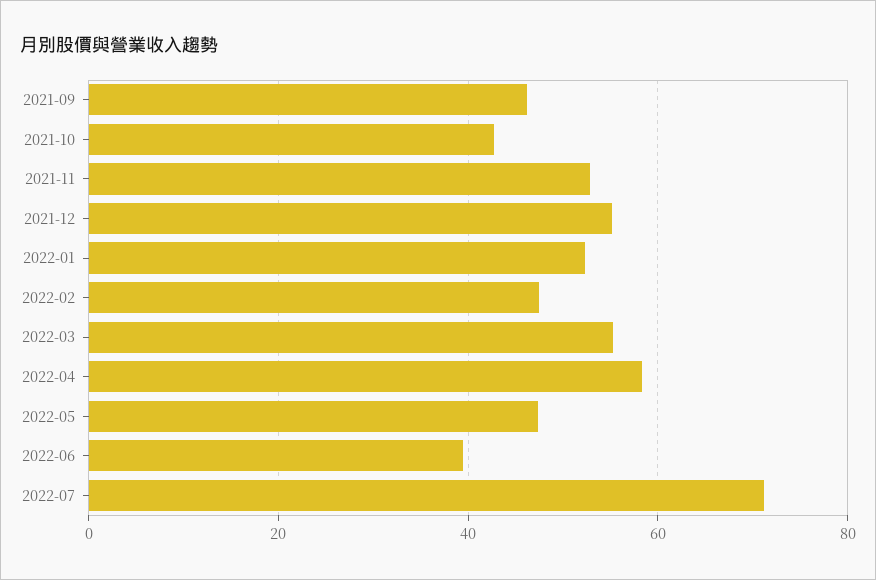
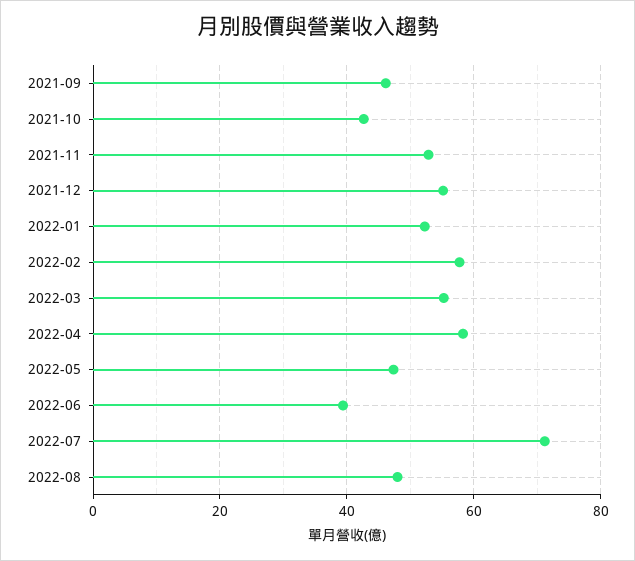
2022-02: 48 -> 58
2022-08: none -> 48

